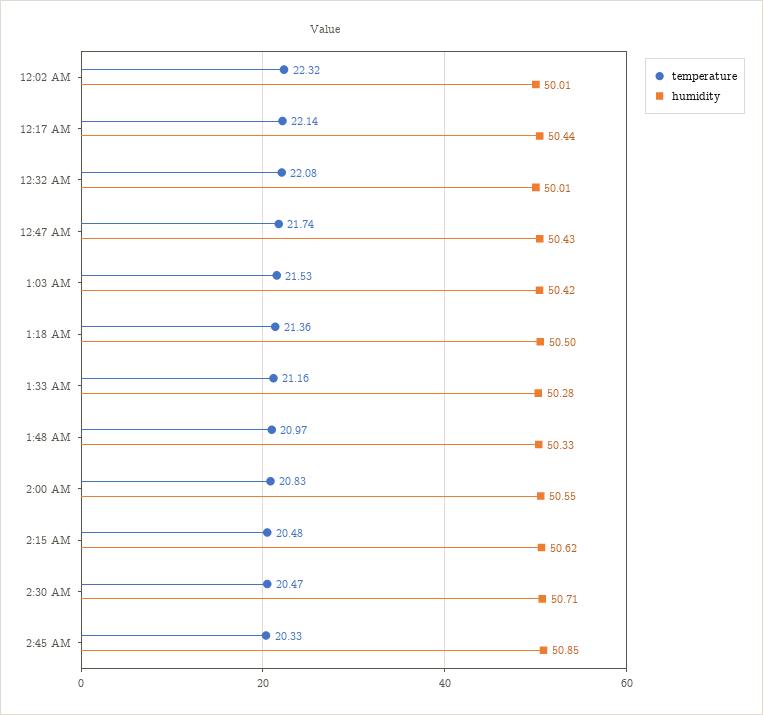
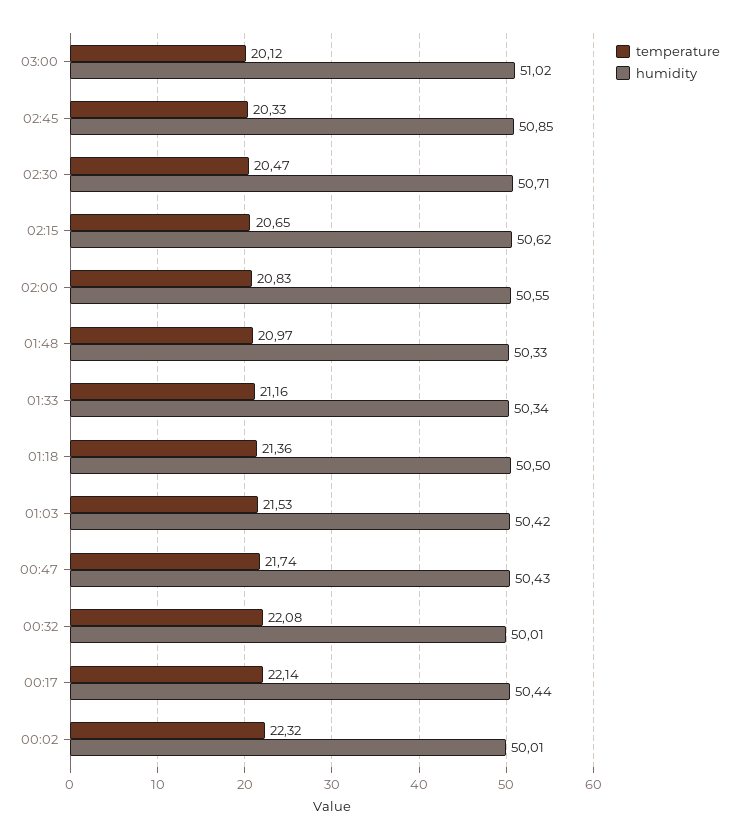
humidity, 1:33 AM: 50.28 -> 50.34
temperature, 2:15 AM: 20.48 -> 20.65
temperature, 03:00: none -> 20.12
humidity, 03:00: none -> 51.02

